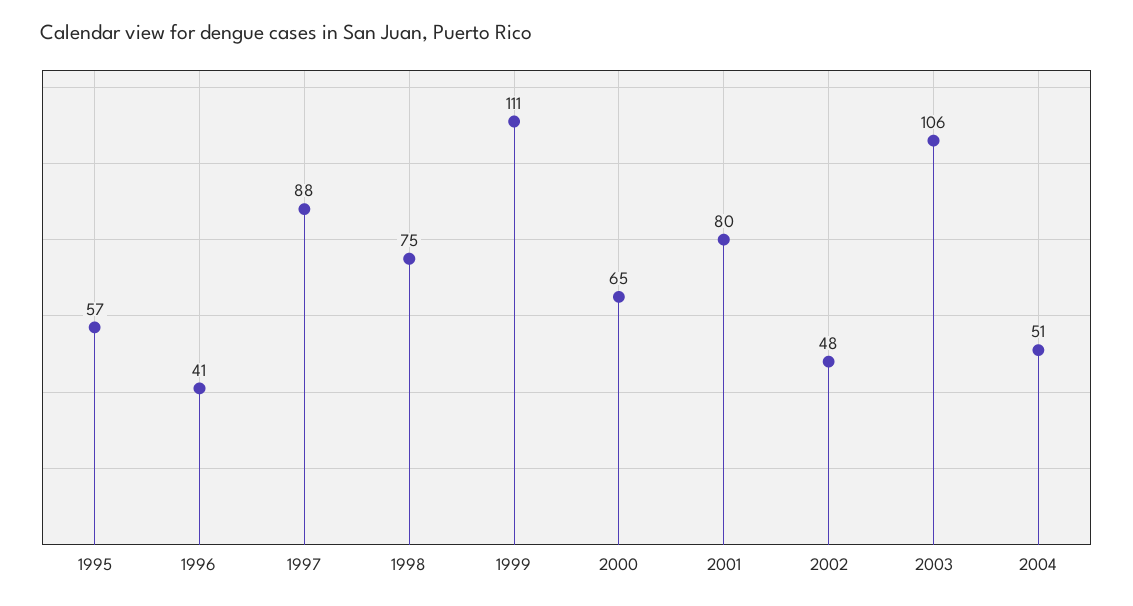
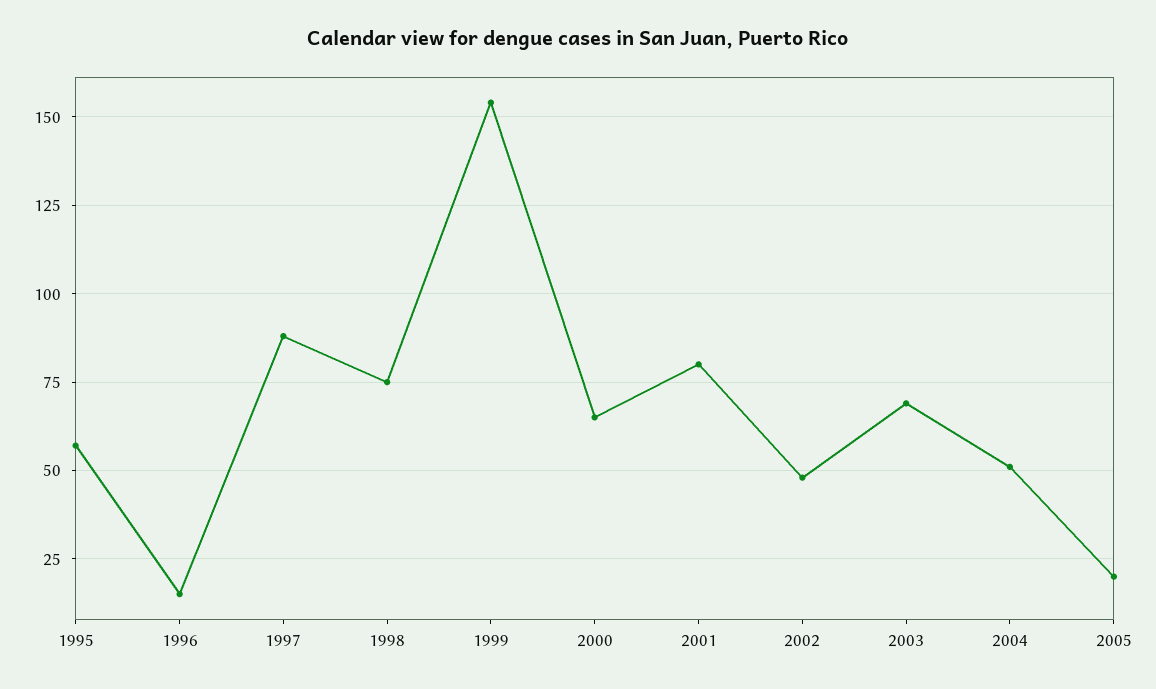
1996: 41 -> 15
1999: 111 -> 155
2003: 106 -> 70
2005: none -> 20

